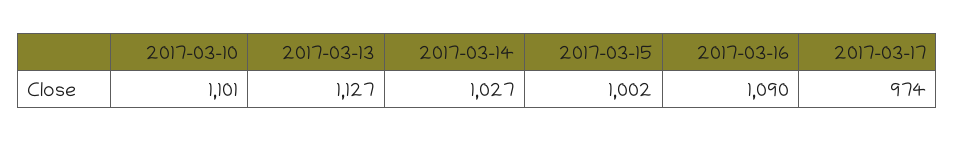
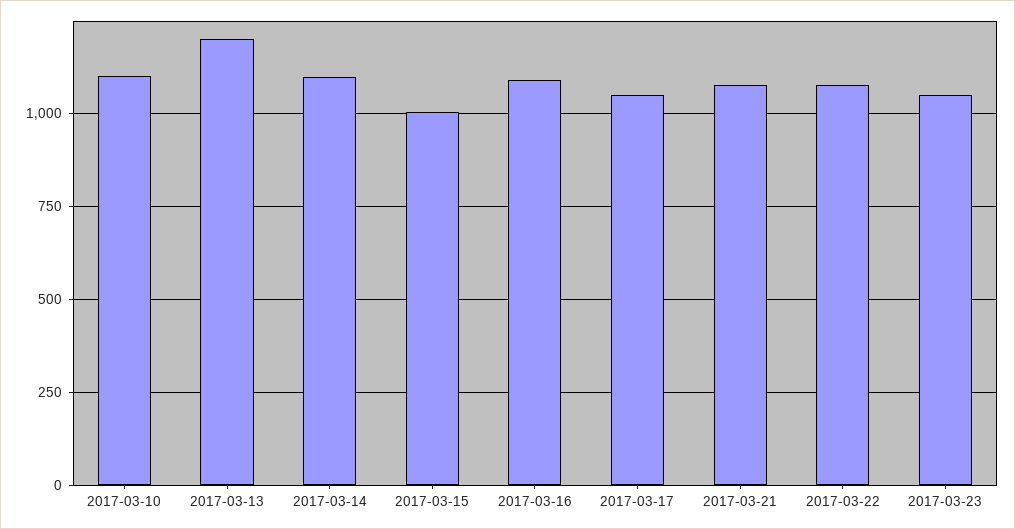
2017-03-13: 1127 -> 1200
2017-03-14: 1027 -> 1100
2017-03-17: 974 -> 1050
2017-03-21: none -> 1075
2017-03-22: none -> 1075
2017-03-23: none -> 1050

